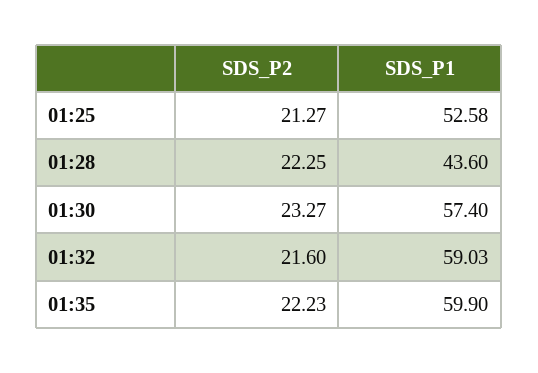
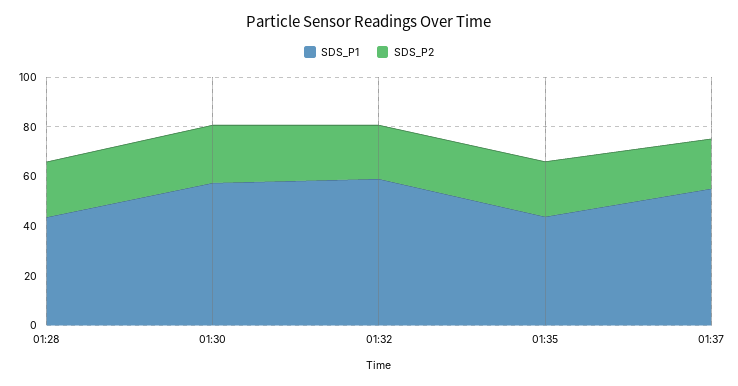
SDS_P2, 01:25: 21.27 -> none
SDS_P1, 01:25: 52.58 -> none
SDS_P1, 01:35: 59.9 -> 45
SDS_P1, 01:37: none -> 55
SDS_P2, 01:37: none -> 20

